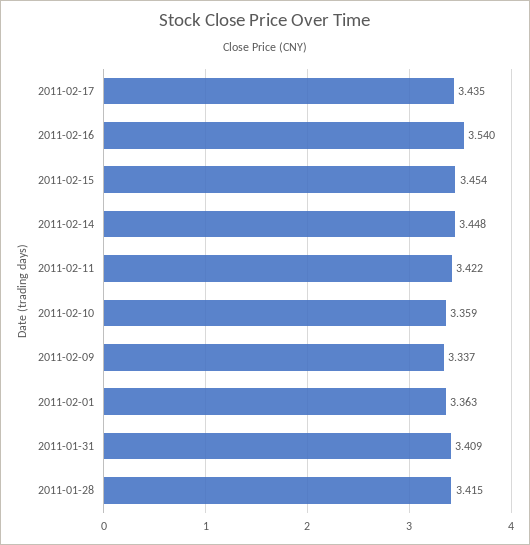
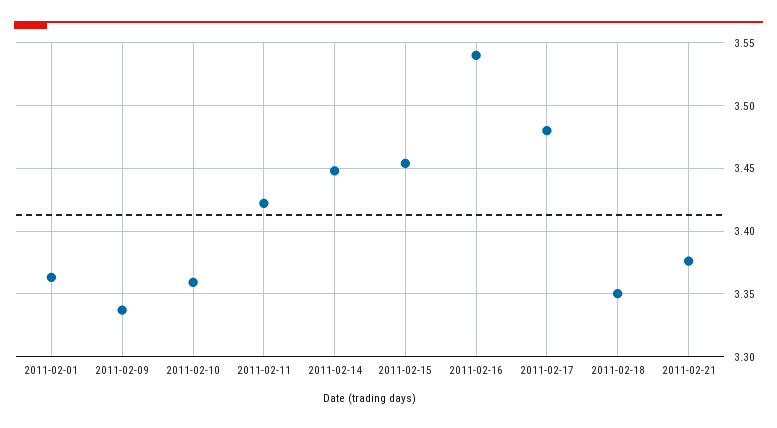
2011-02-17: 3.435 -> 3.48
2011-01-31: 3.409 -> none
2011-01-28: 3.415 -> none
2011-02-18: none -> 3.35
2011-02-21: none -> 3.375

